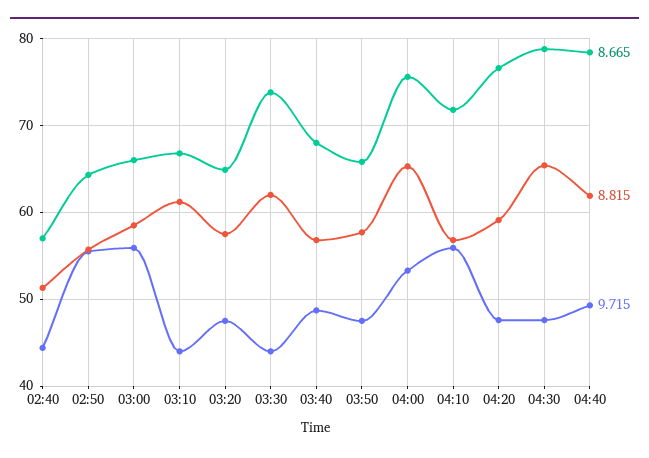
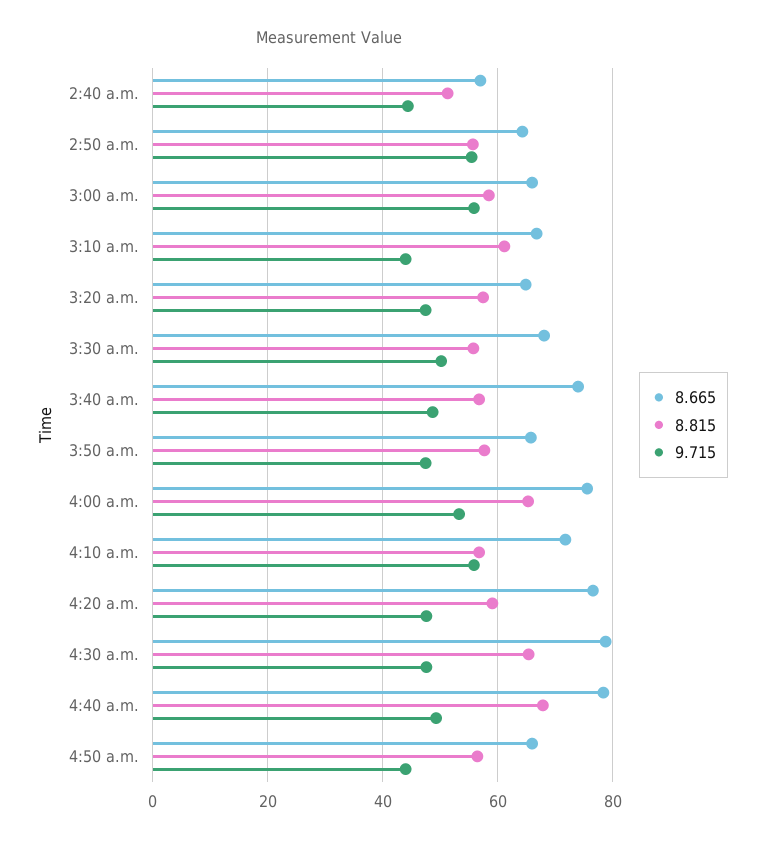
8.665, 03:30: 74 -> 68
8.815, 03:30: 62 -> 56
9.715, 03:30: 44 -> 50
8.665, 03:40: 68 -> 74
8.815, 04:40: 62 -> 68
8.665, 4:50 a.m.: none -> 66
8.815, 4:50 a.m.: none -> 56
9.715, 4:50 a.m.: none -> 44

